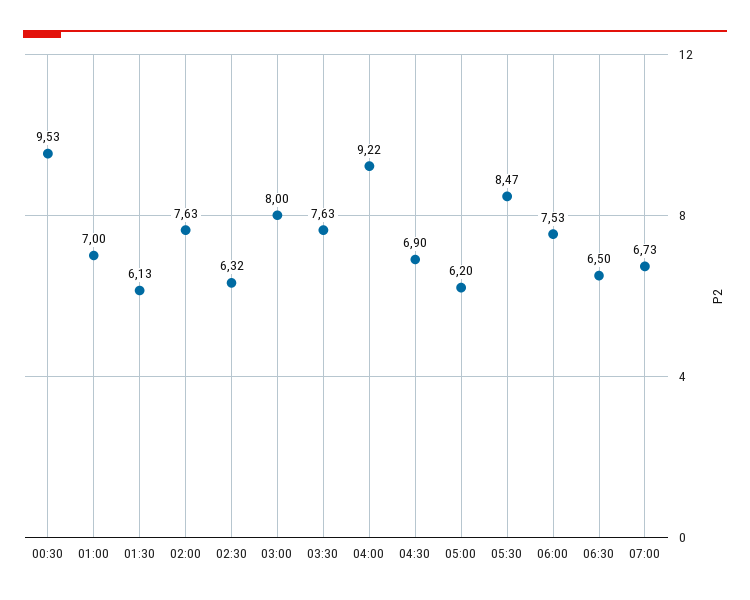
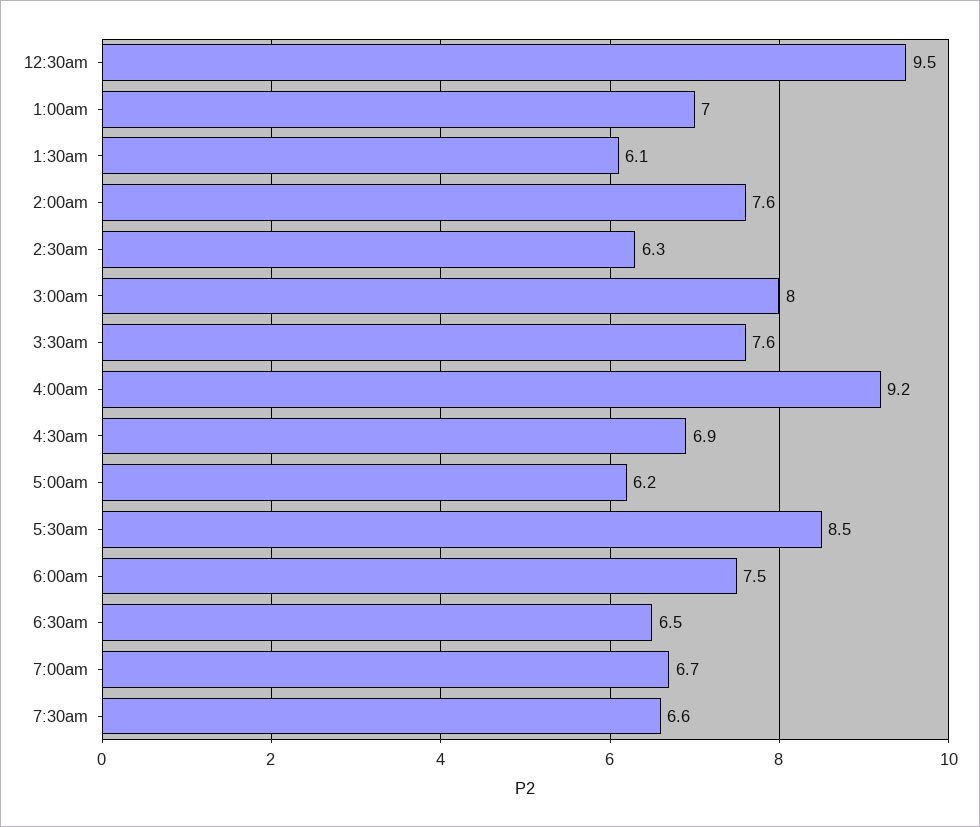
7:30am: none -> 6.6

